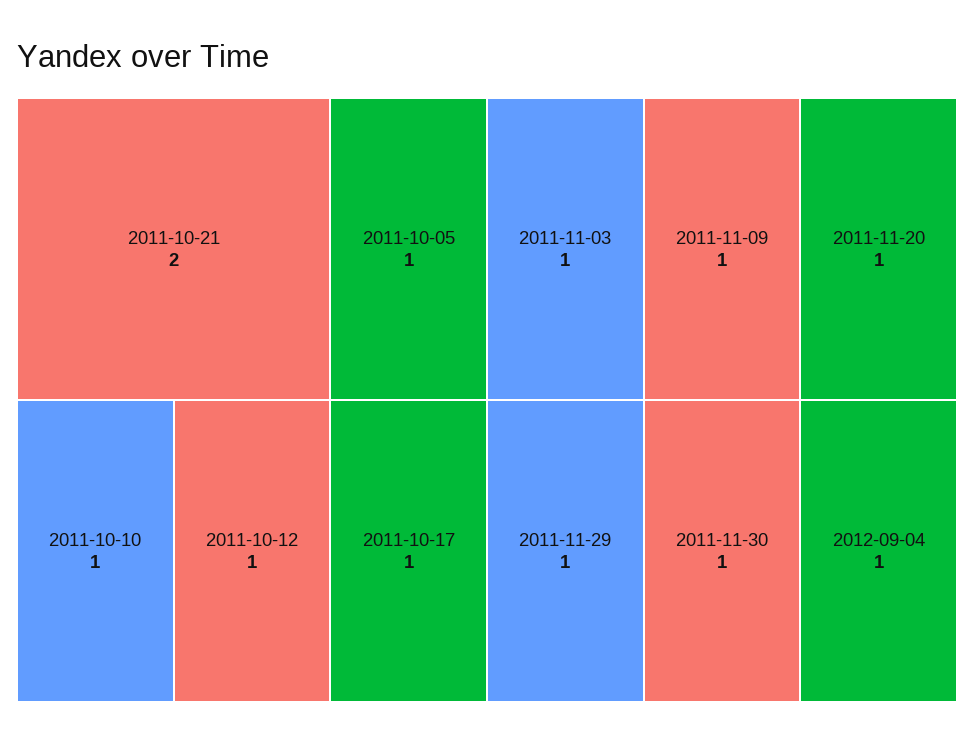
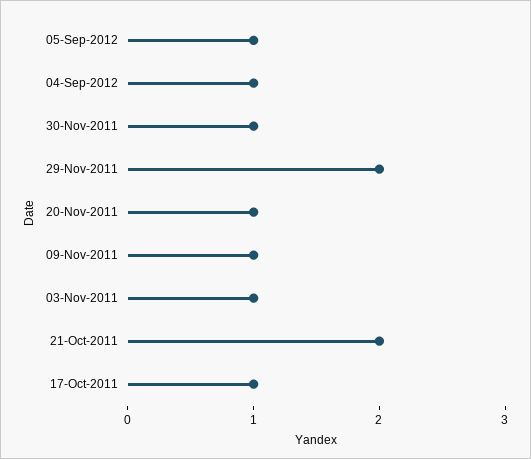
2011-10-05: 1 -> none
2011-10-10: 1 -> none
2011-10-12: 1 -> none
2011-11-29: 1 -> 2
05-Sep-2012: none -> 1

